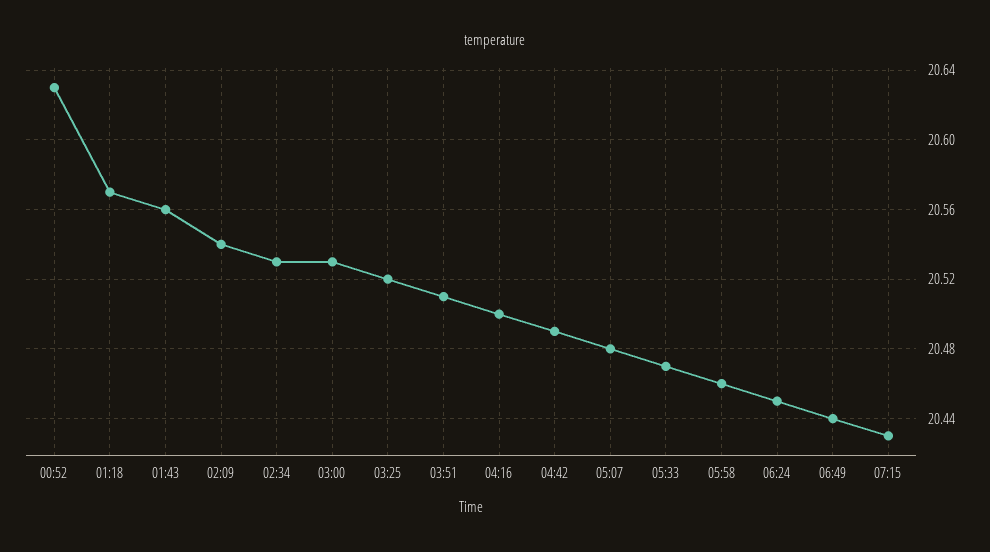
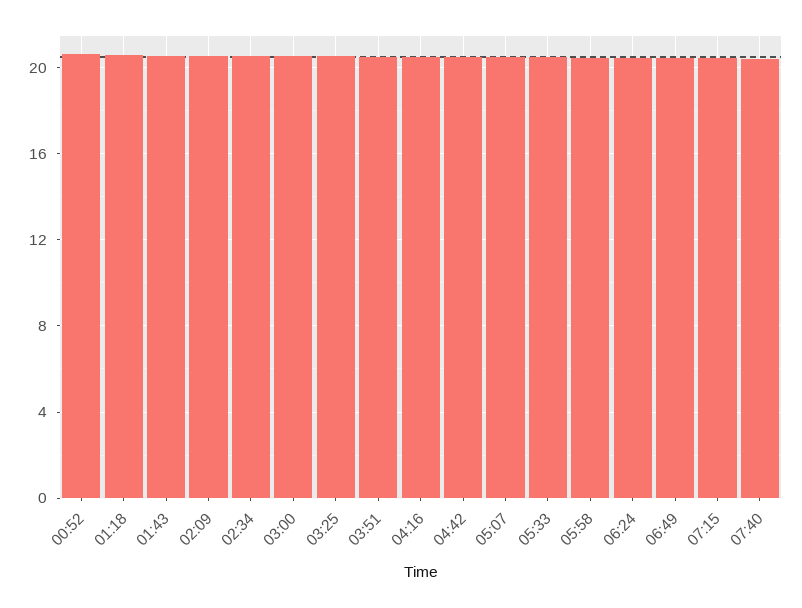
07:40: none -> 20.5

